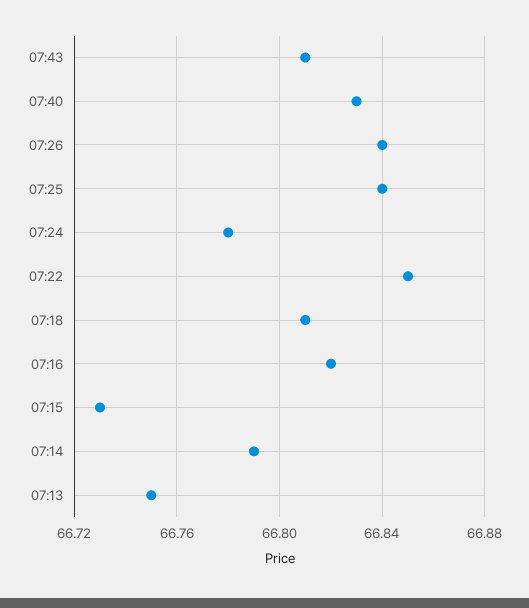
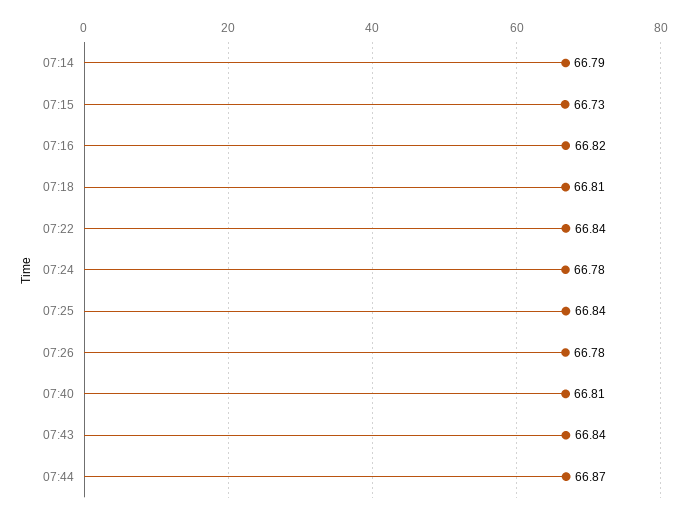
07:43: 66.81 -> 66.84
07:40: 66.83 -> 66.81
07:26: 66.84 -> 66.78
07:22: 66.85 -> 66.84
07:13: 66.75 -> none
07:44: none -> 66.87

